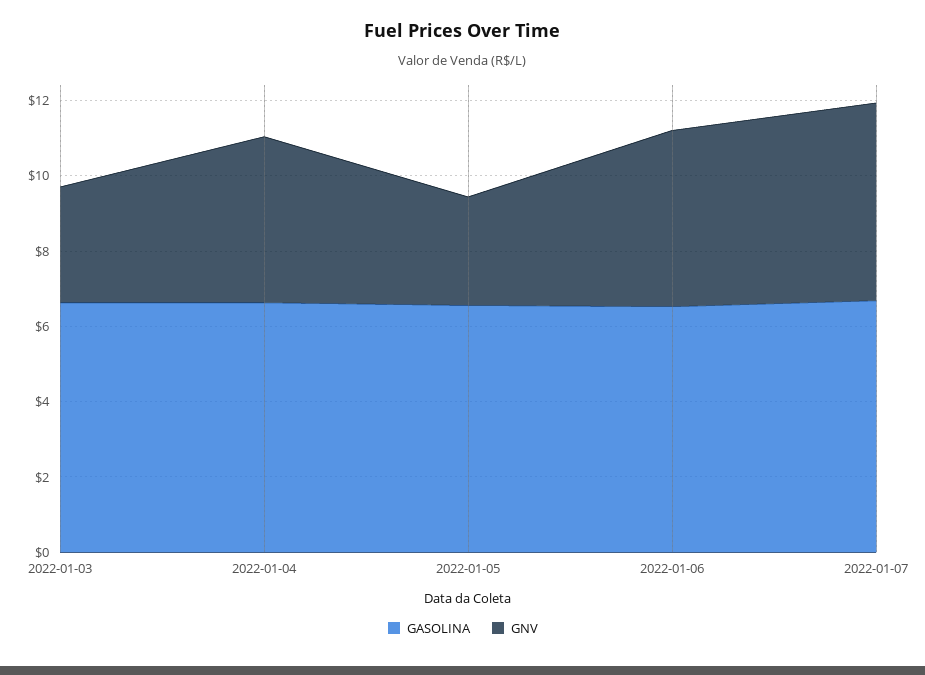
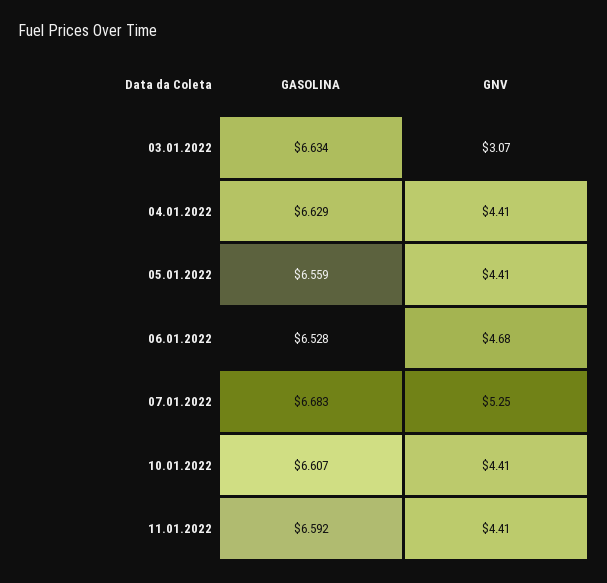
GNV, 2022-01-05: 3 -> 4.41
GASOLINA, 10.01.2022: none -> 6.607
GNV, 10.01.2022: none -> 4.41
GASOLINA, 11.01.2022: none -> 6.592
GNV, 11.01.2022: none -> 4.41

